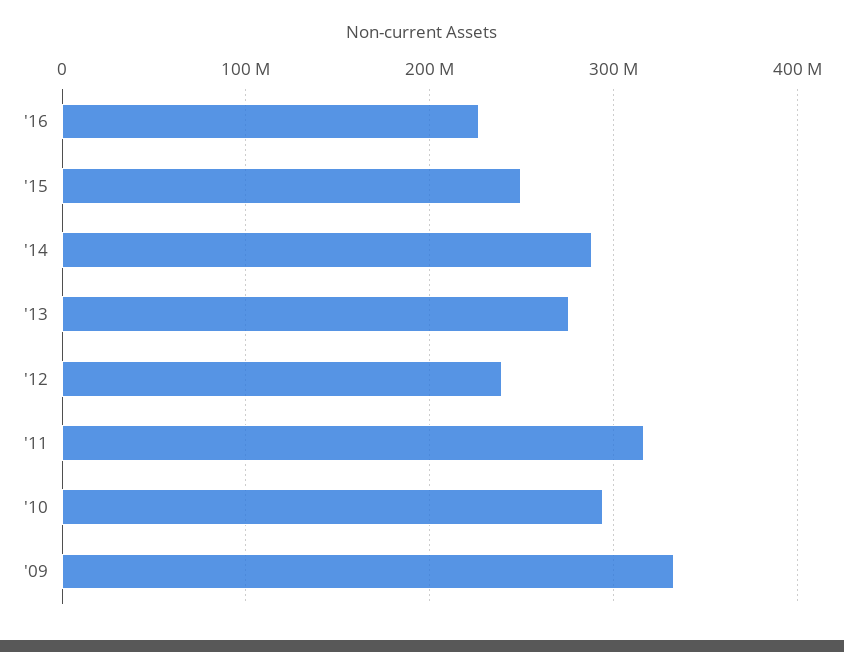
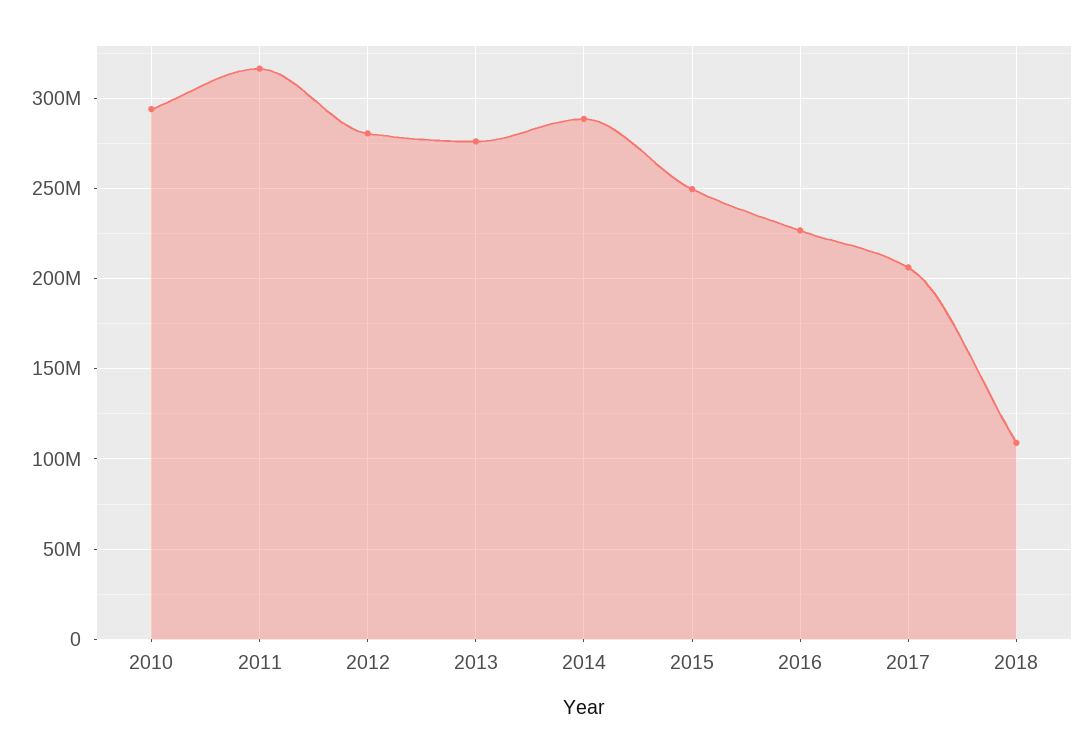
'12: 240000000 -> 280000000
'09: 330000000 -> none
2017: none -> 205000000
2018: none -> 110000000

